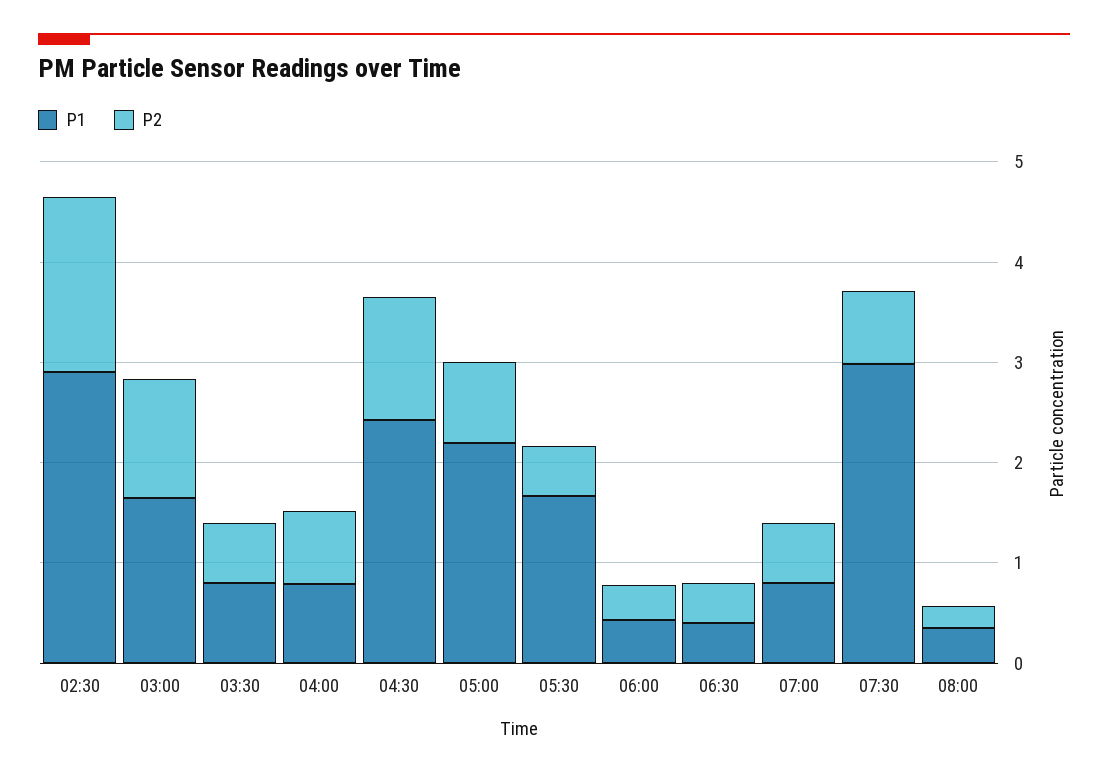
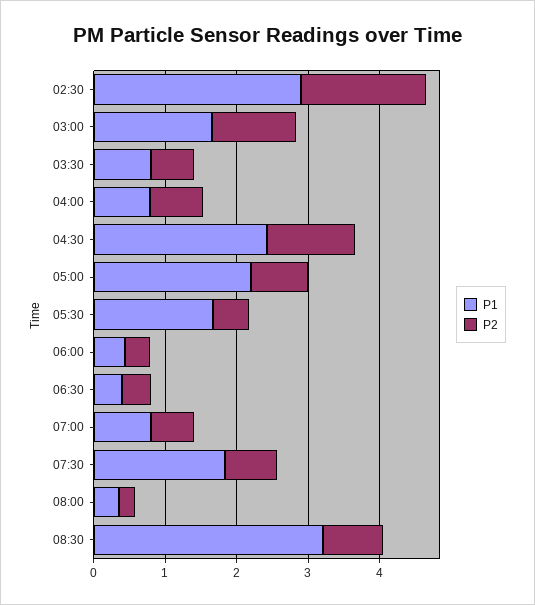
P1, 07:30: 3 -> 1.8
P1, 08:30: none -> 3.2
P2, 08:30: none -> 0.8

